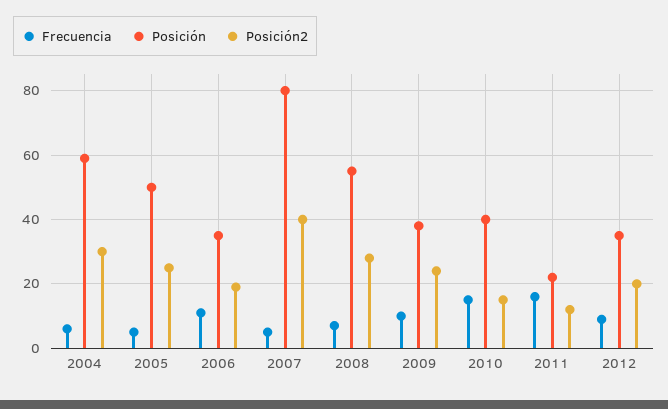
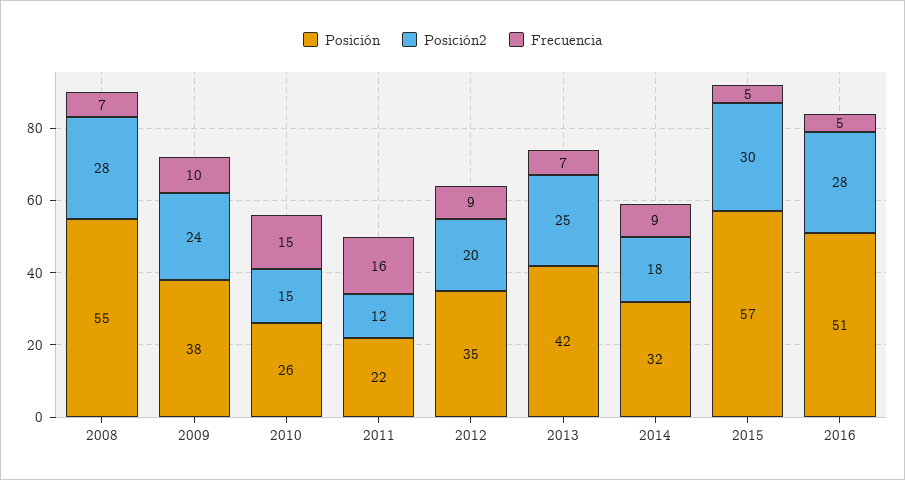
Frecuencia, 2004: 5 -> none
Posición, 2004: 60 -> none
Posición2, 2004: 30 -> none
Frecuencia, 2005: 5 -> none
Posición, 2005: 50 -> none
Posición2, 2005: 25 -> none
Frecuencia, 2006: 10 -> none
Posición, 2006: 35 -> none
Posición2, 2006: 20 -> none
Frecuencia, 2007: 5 -> none
Posición, 2007: 80 -> none
Posición2, 2007: 40 -> none
Posición, 2010: 40 -> 26
Posición, 2013: none -> 42
Posición2, 2013: none -> 25
Frecuencia, 2013: none -> 7
Posición, 2014: none -> 32
Posición2, 2014: none -> 18
Frecuencia, 2014: none -> 9
Posición, 2015: none -> 57
Posición2, 2015: none -> 30
Frecuencia, 2015: none -> 5
Posición, 2016: none -> 51
Posición2, 2016: none -> 28
Frecuencia, 2016: none -> 5

